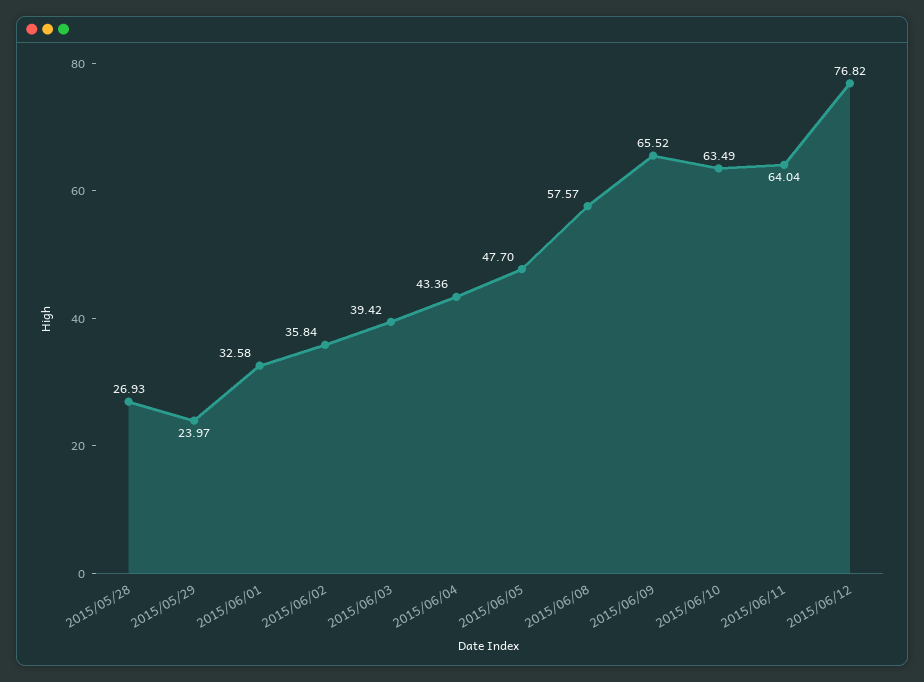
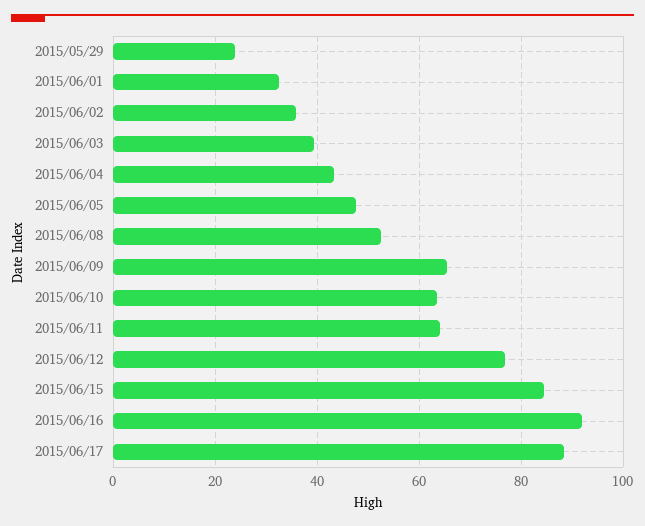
2015/05/28: 26.93 -> none
2015/06/08: 57.57 -> 52
2015/06/15: none -> 84
2015/06/16: none -> 92
2015/06/17: none -> 88

